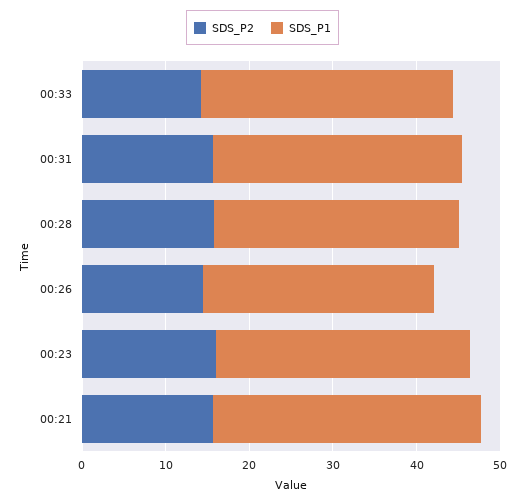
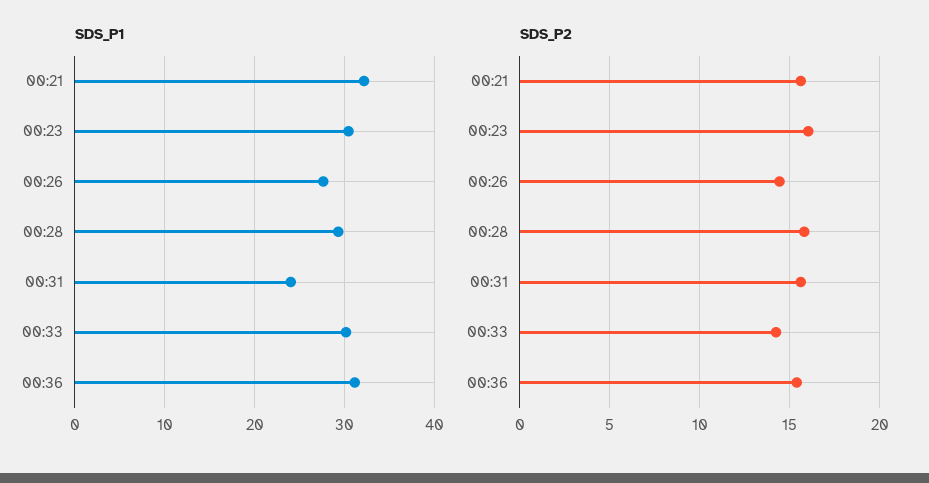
SDS_P1, 00:31: 30 -> 24
SDS_P1, 00:36: none -> 31
SDS_P2, 00:36: none -> 15.5

